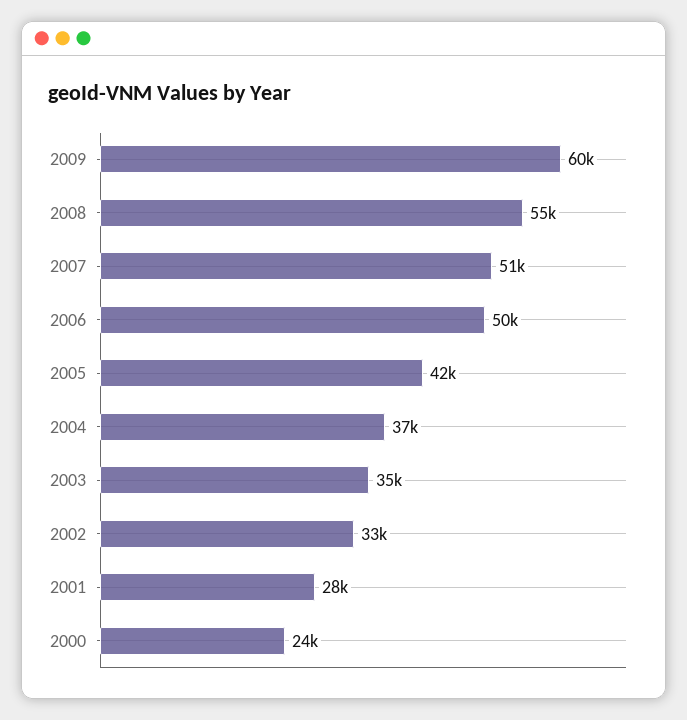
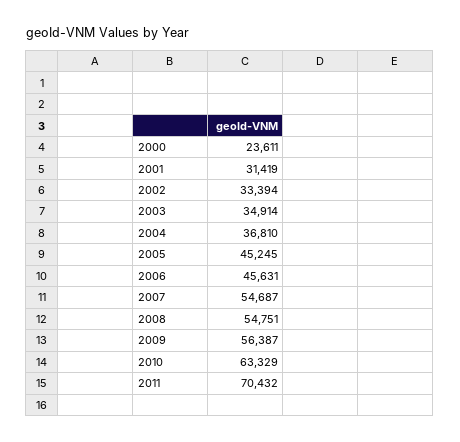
2009: 60000 -> 56387
2007: 51000 -> 54687
2006: 50000 -> 45631
2005: 42000 -> 45245
2001: 28000 -> 31419
2010: none -> 63329
2011: none -> 70432

